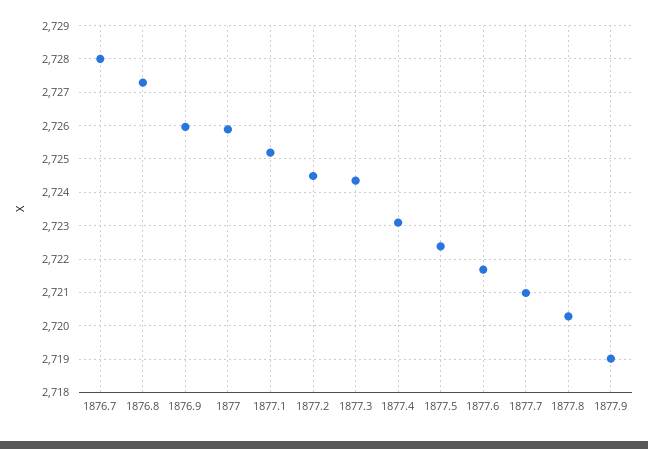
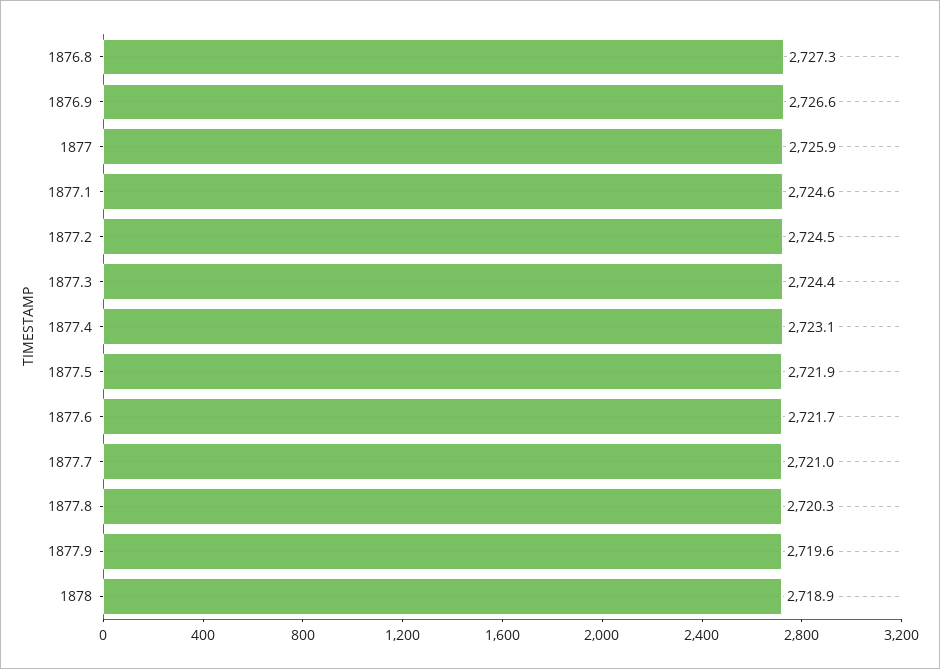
1876.7: 2728 -> none
1876.9: 2726 -> 2726.6
1877.1: 2725.2 -> 2724.6
1877.5: 2722.4 -> 2721.9
1877.9: 2719 -> 2719.6
1878: none -> 2718.9

